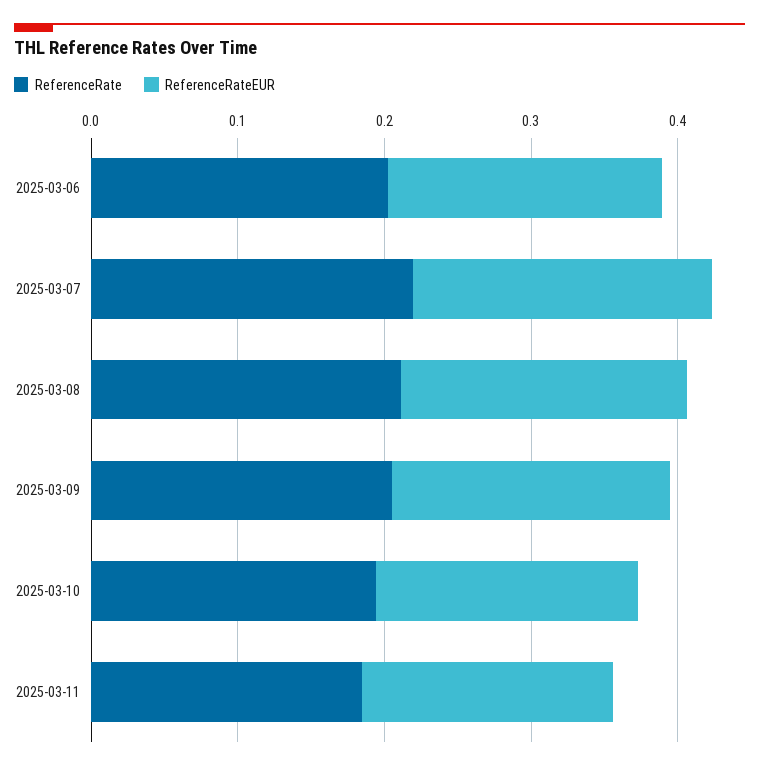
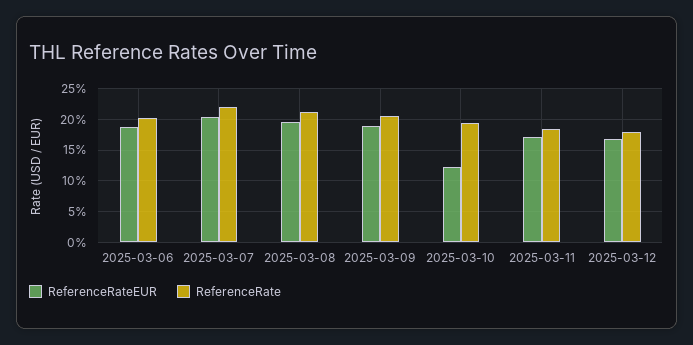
ReferenceRateEUR, 2025-03-10: 0.18 -> 0.12
ReferenceRateEUR, 2025-03-12: none -> 0.17
ReferenceRate, 2025-03-12: none -> 0.18

